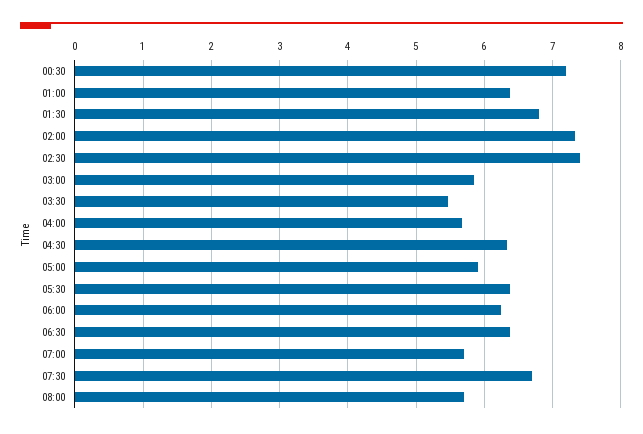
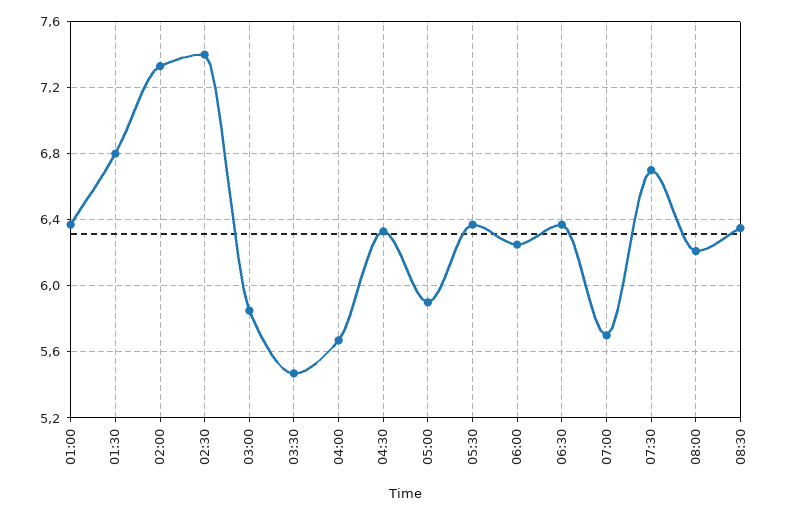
00:30: 7.2 -> none
08:00: 5.7 -> 6.2
08:30: none -> 6.35

